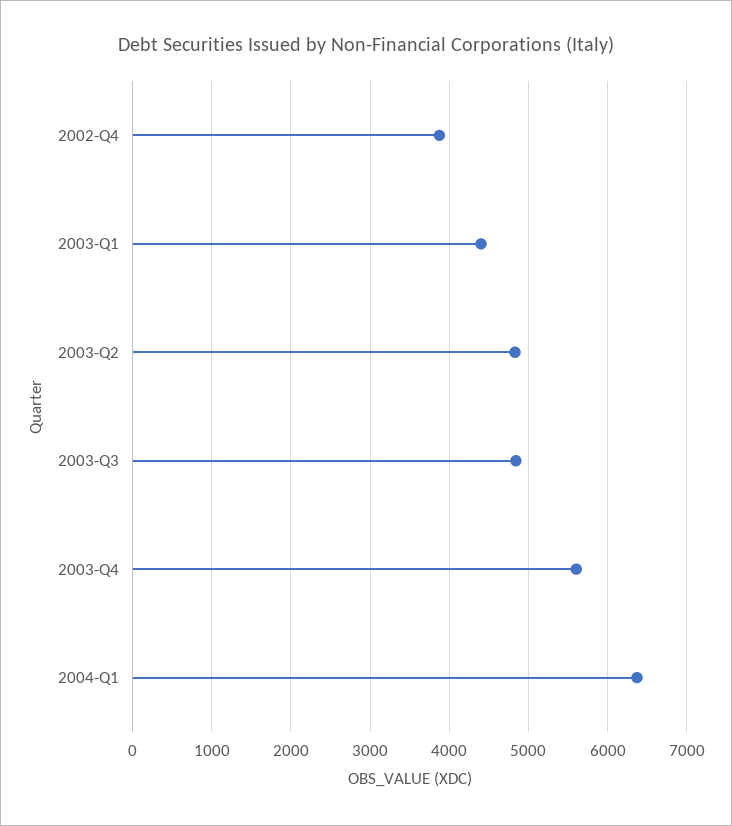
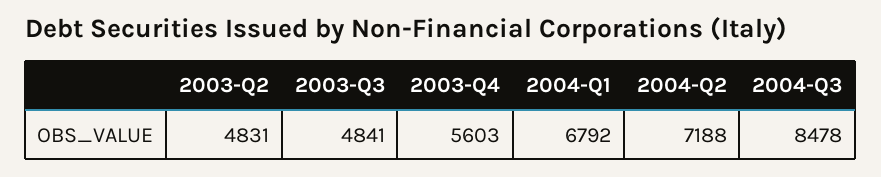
2002-Q4: 3900 -> none
2003-Q1: 4400 -> none
2004-Q1: 6400 -> 6792
2004-Q2: none -> 7188
2004-Q3: none -> 8478

